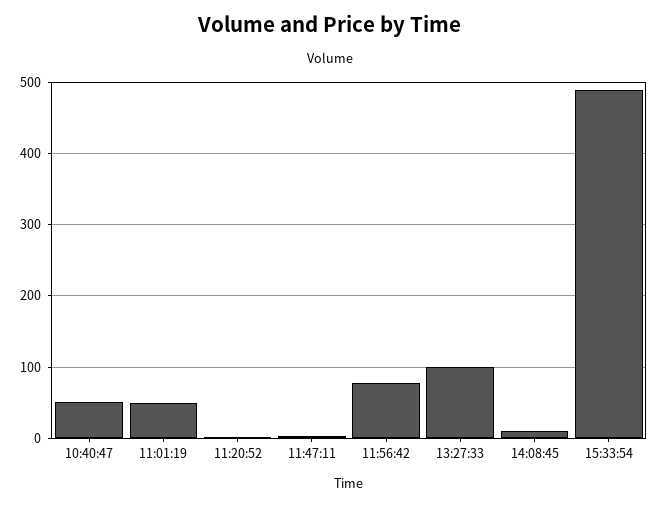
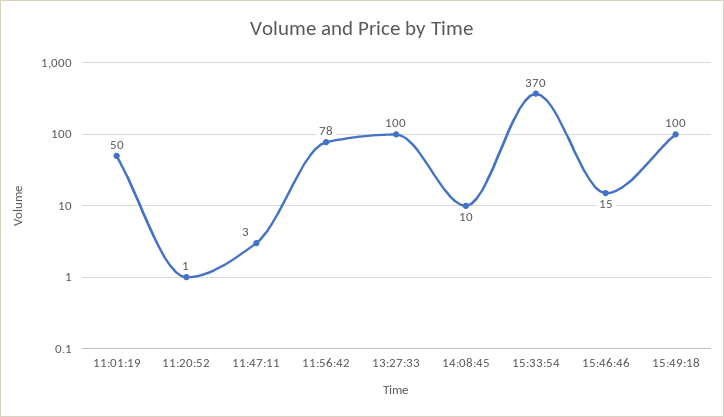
10:40:47: 50 -> none
15:33:54: 490 -> 370
15:46:46: none -> 15
15:49:18: none -> 100

